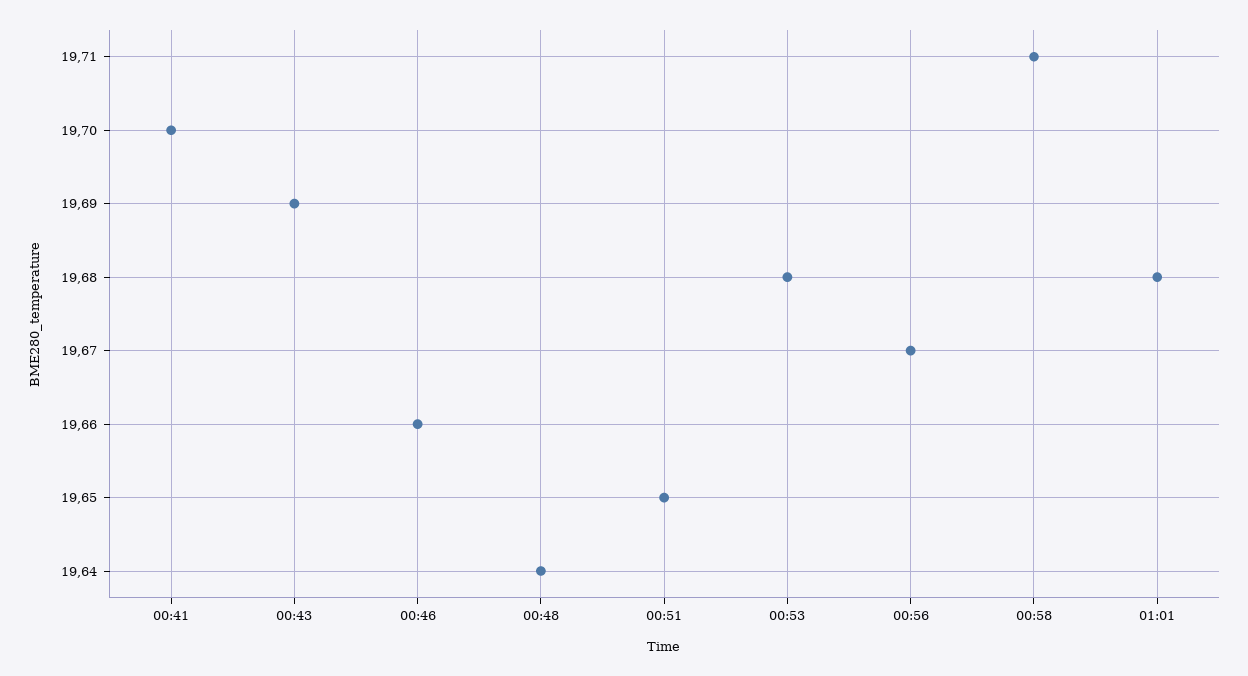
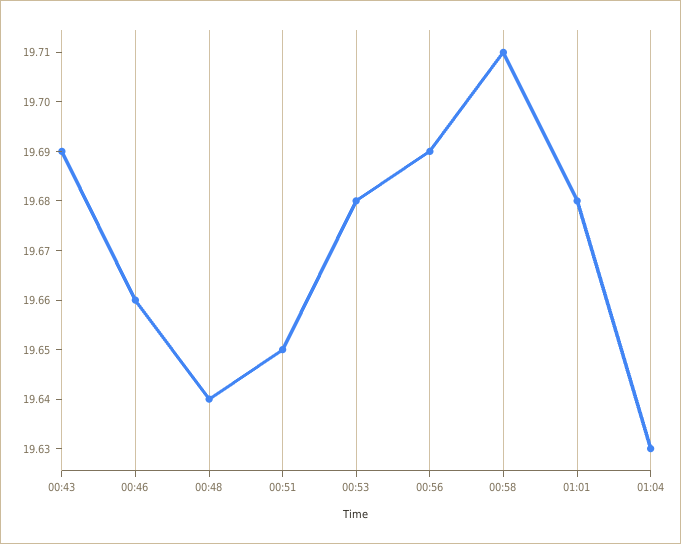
00:41: 19.7 -> none
00:56: 19.67 -> 19.69
01:04: none -> 19.63

